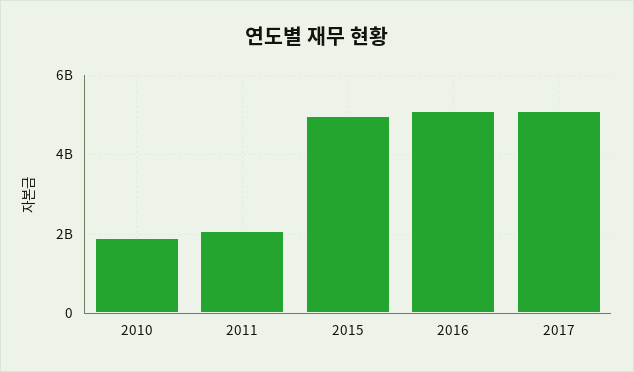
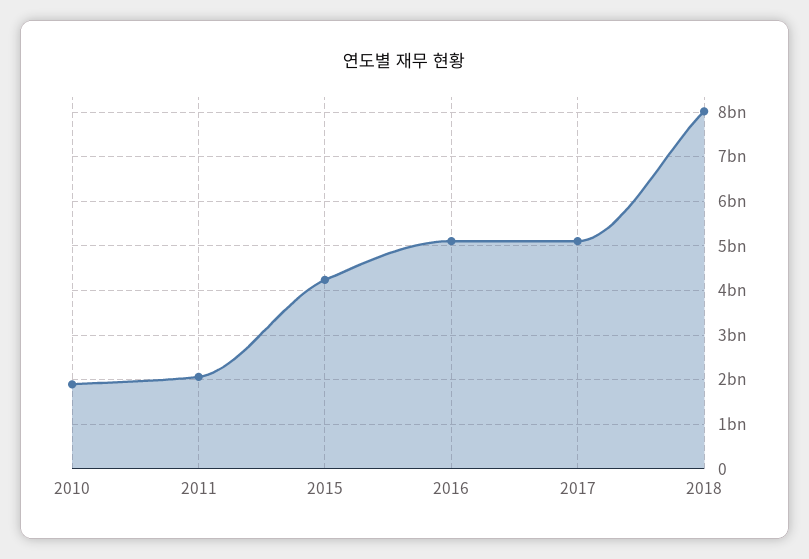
2015: 5000000000 -> 4200000000
2018: none -> 8000000000

